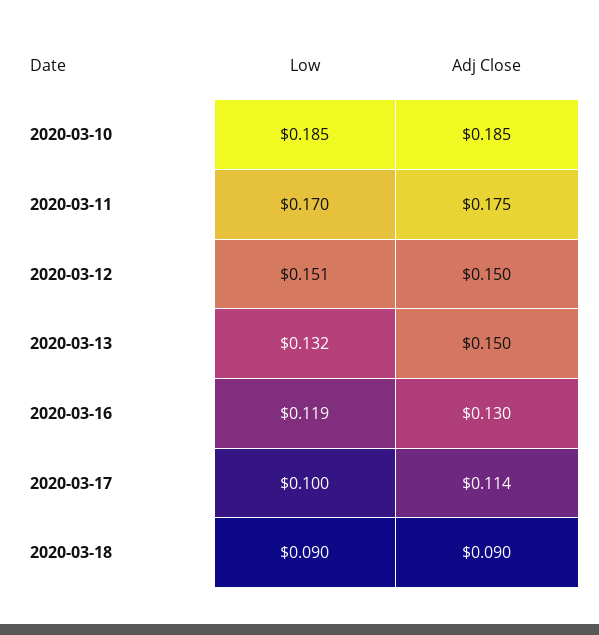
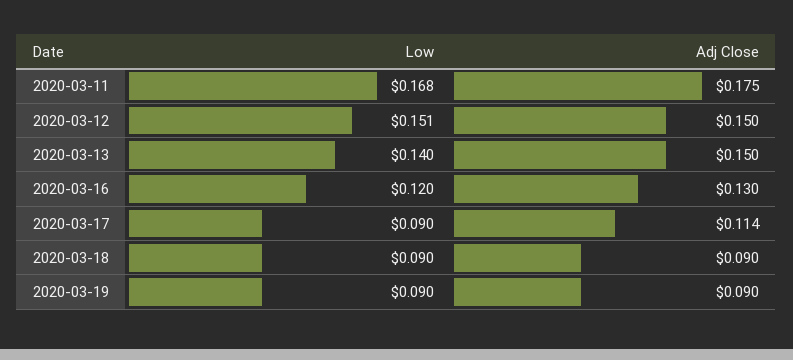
Low, 2020-03-10: 0.185 -> none
Adj Close, 2020-03-10: 0.185 -> none
Low, 2020-03-11: 0.17 -> 0.168
Low, 2020-03-13: 0.132 -> 0.14
Low, 2020-03-16: 0.119 -> 0.12
Low, 2020-03-17: 0.1 -> 0.09
Low, 2020-03-19: none -> 0.09
Adj Close, 2020-03-19: none -> 0.09

